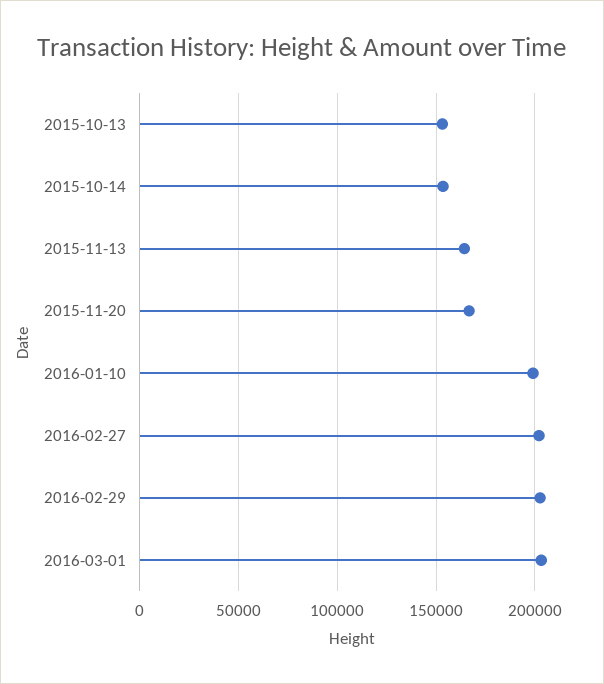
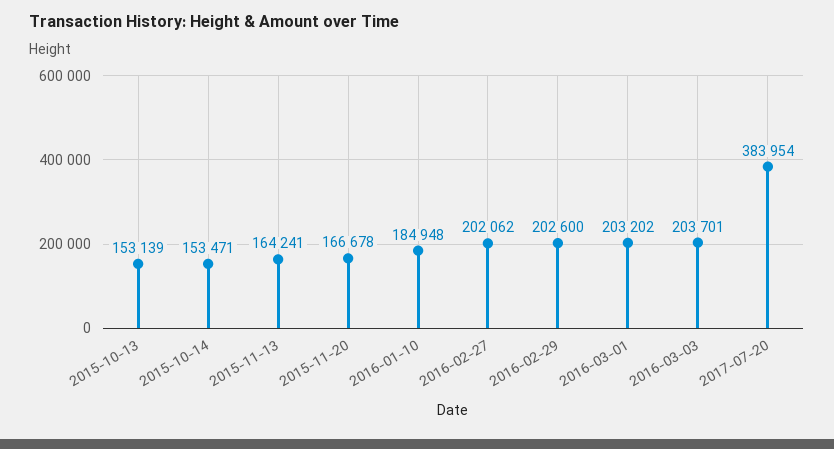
2016-01-10: 200000 -> 184948
2016-03-03: none -> 203701
2017-07-20: none -> 383954

